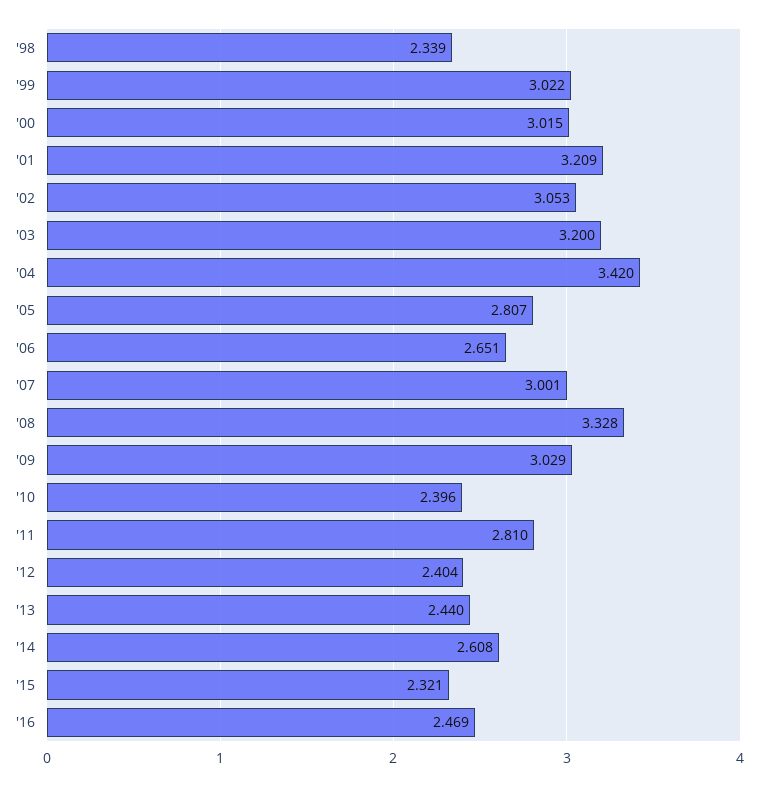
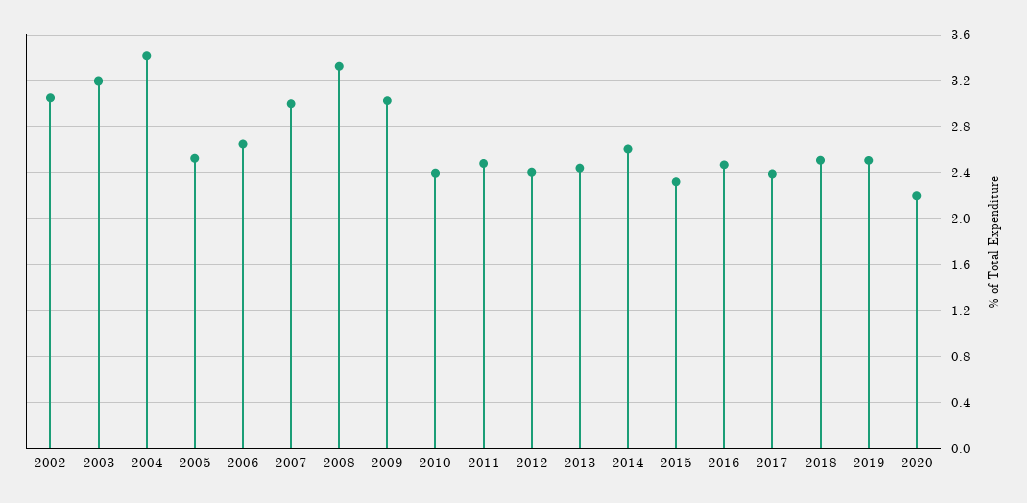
'98: 2.339 -> none
'99: 3.022 -> none
'00: 3.015 -> none
'01: 3.209 -> none
'05: 2.807 -> 2.5
'11: 2.81 -> 2.5
2017: none -> 2.4
2018: none -> 2.5
2019: none -> 2.5
2020: none -> 2.2

